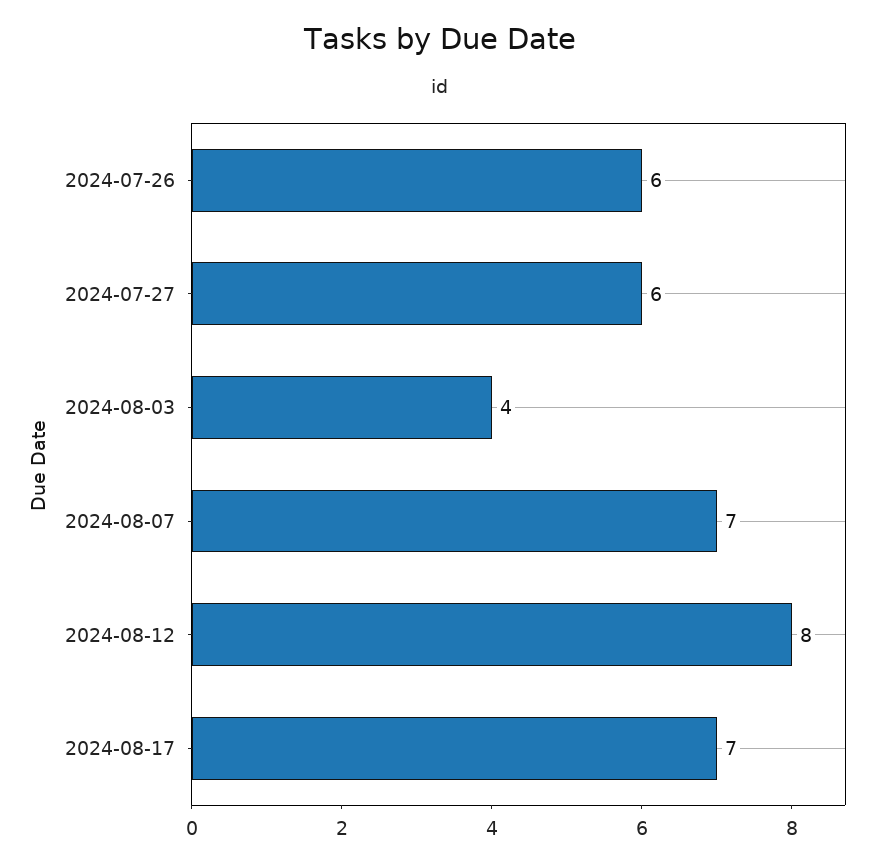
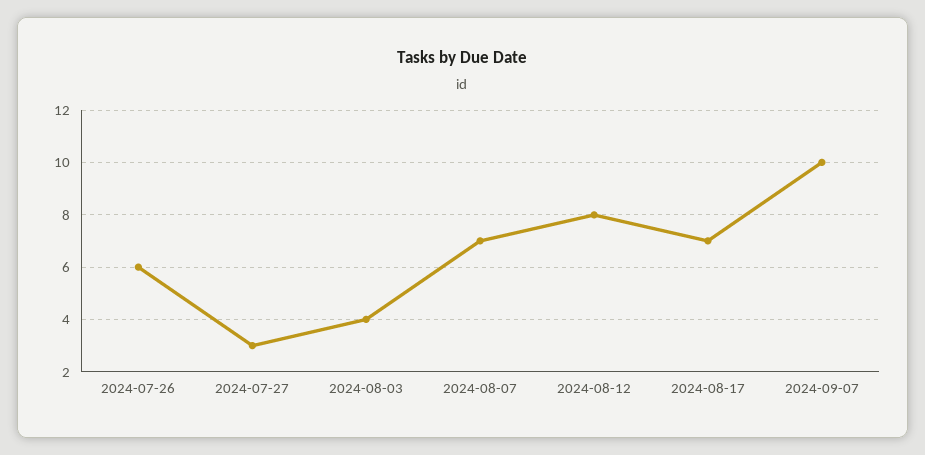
2024-07-27: 6 -> 3
2024-09-07: none -> 10

